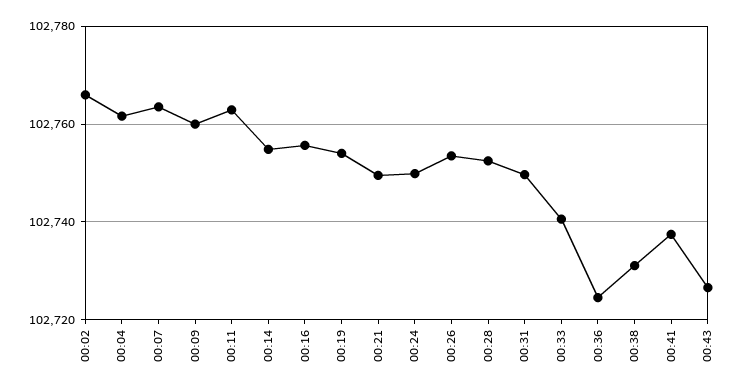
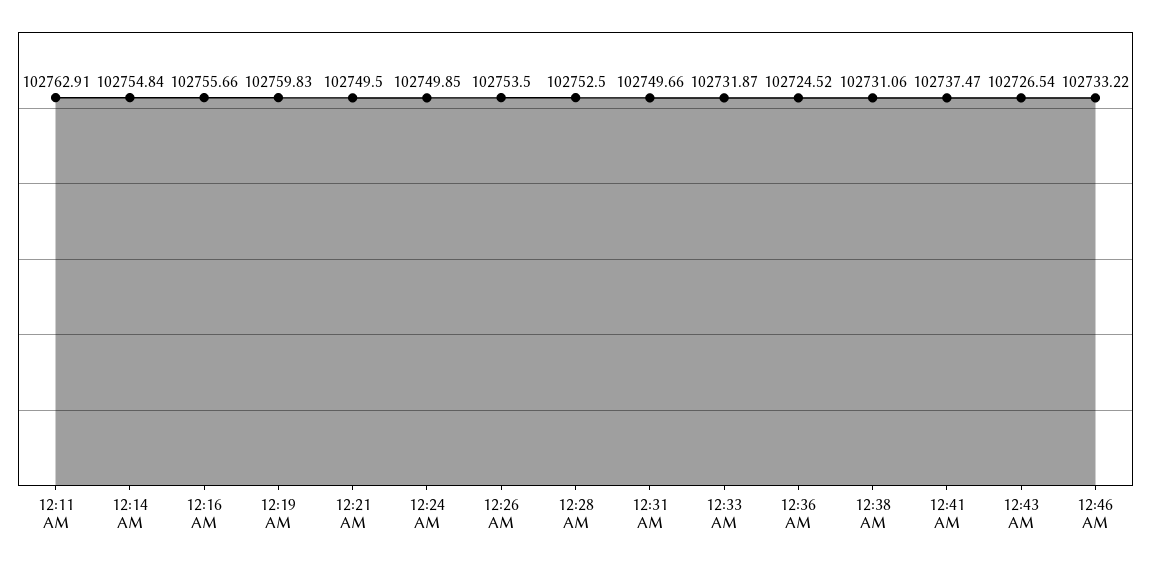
00:02: 102766 -> none
00:04: 102762 -> none
00:07: 102764 -> none
00:09: 102760 -> none
00:19: 102754 -> 102759.83
00:33: 102740 -> 102731.87
12:46 AM: none -> 102733.22

